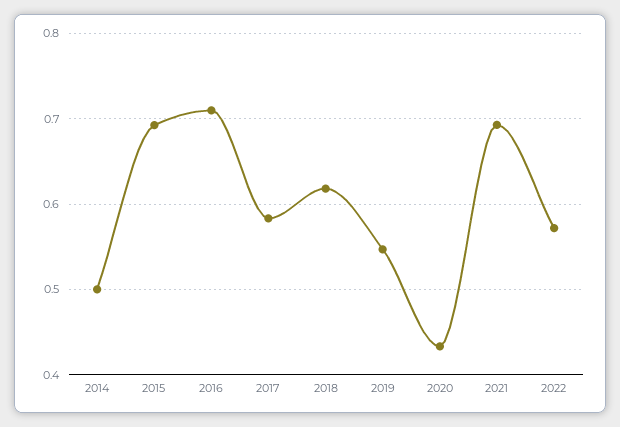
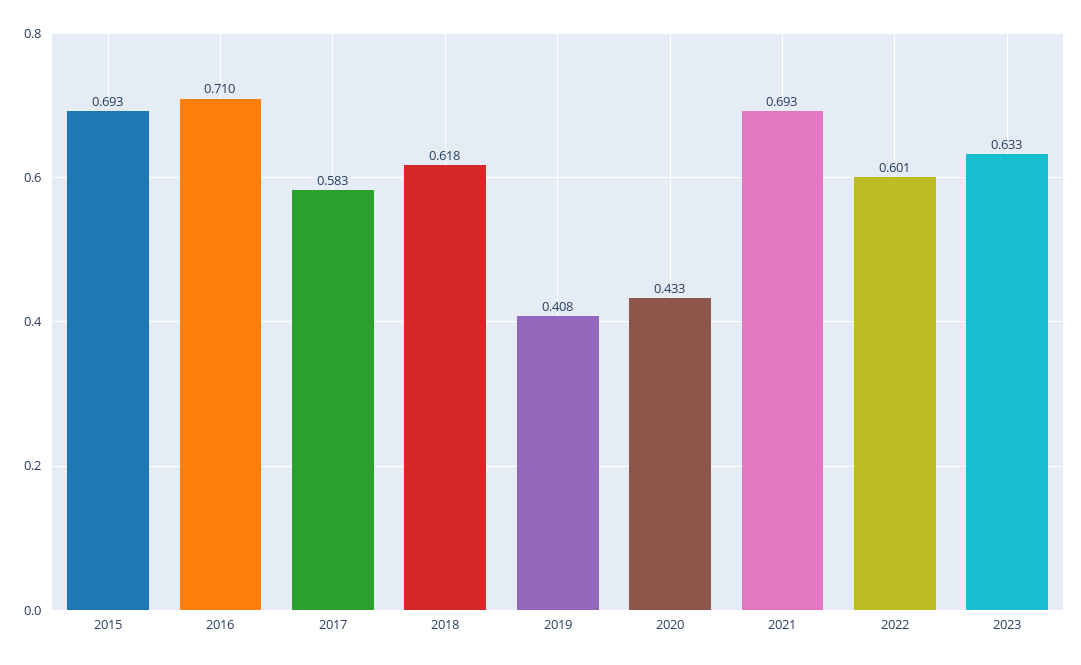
2014: 0.5 -> none
2019: 0.55 -> 0.408
2022: 0.57 -> 0.601
2023: none -> 0.633

